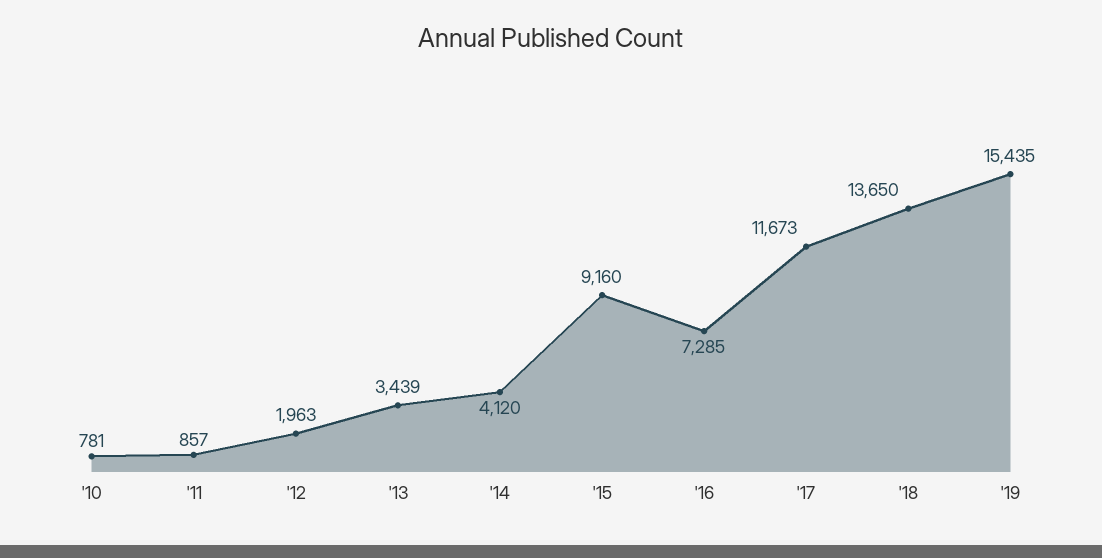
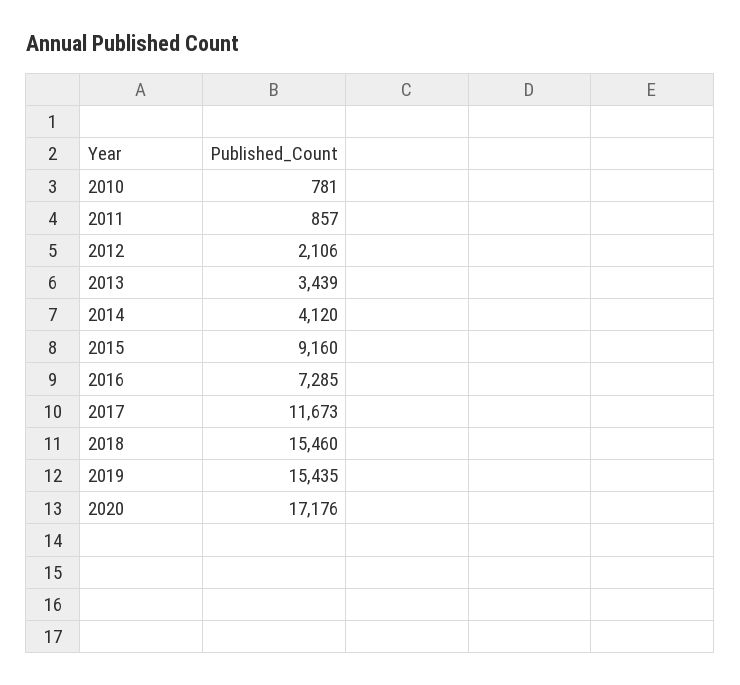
'12: 1963 -> 2106
'18: 13650 -> 15460
2020: none -> 17176

